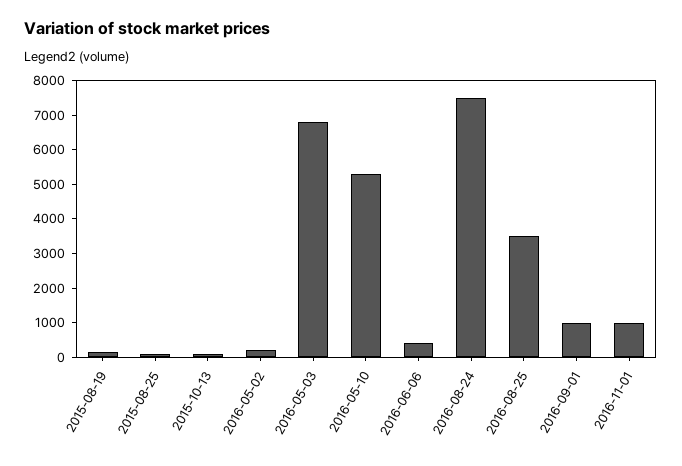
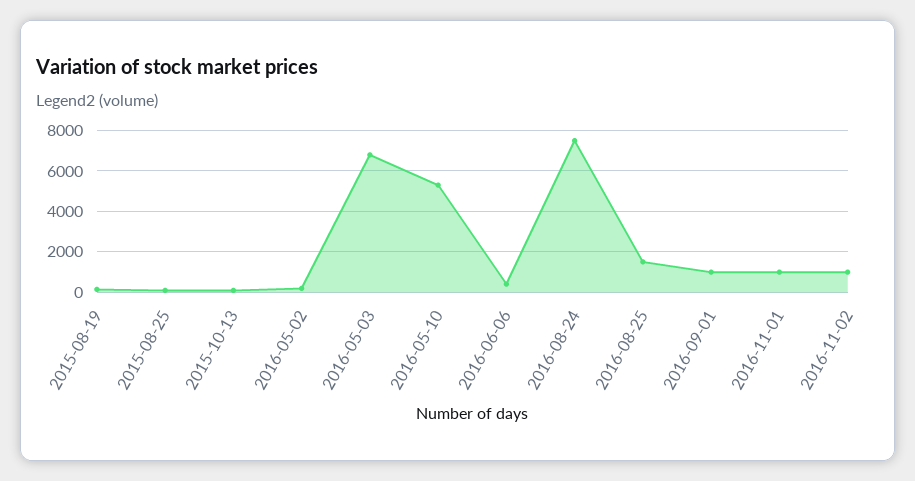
2016-08-25: 3500 -> 1500
2016-11-02: none -> 1000

